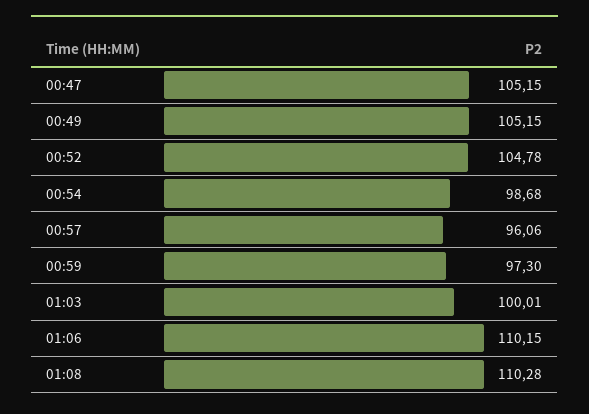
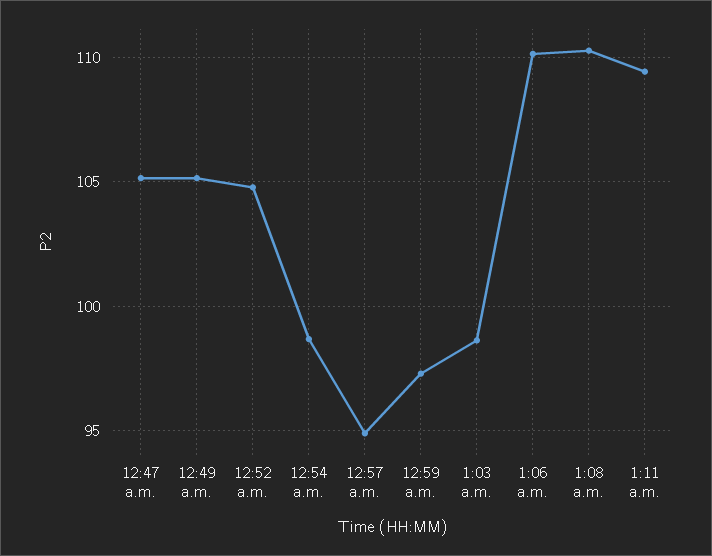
00:57: 96.06 -> 95
01:03: 100.01 -> 98.5
1:11 a.m.: none -> 109.5

